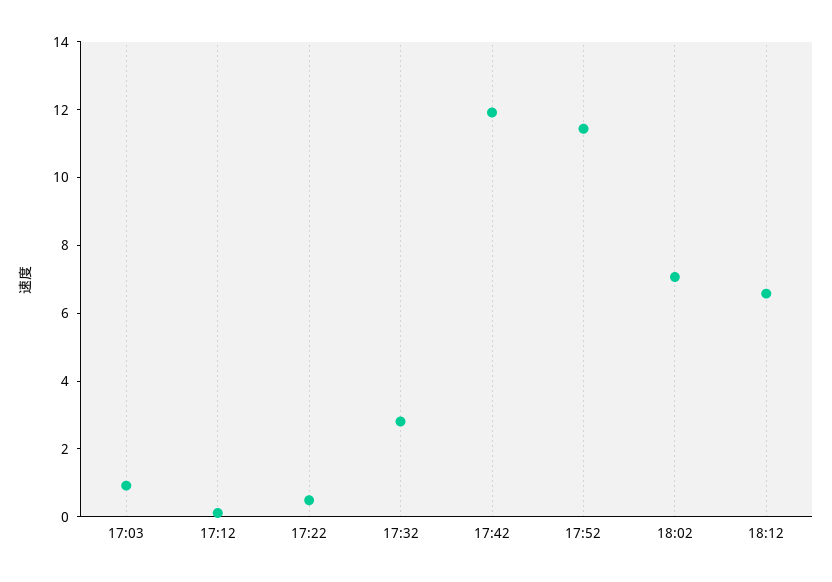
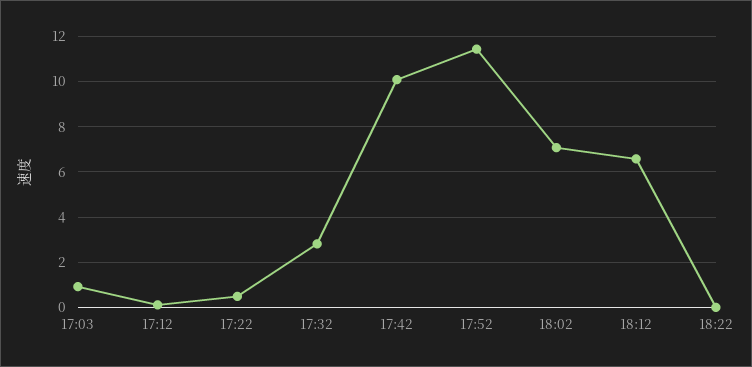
17:42: 12 -> 10
18:22: none -> 0

